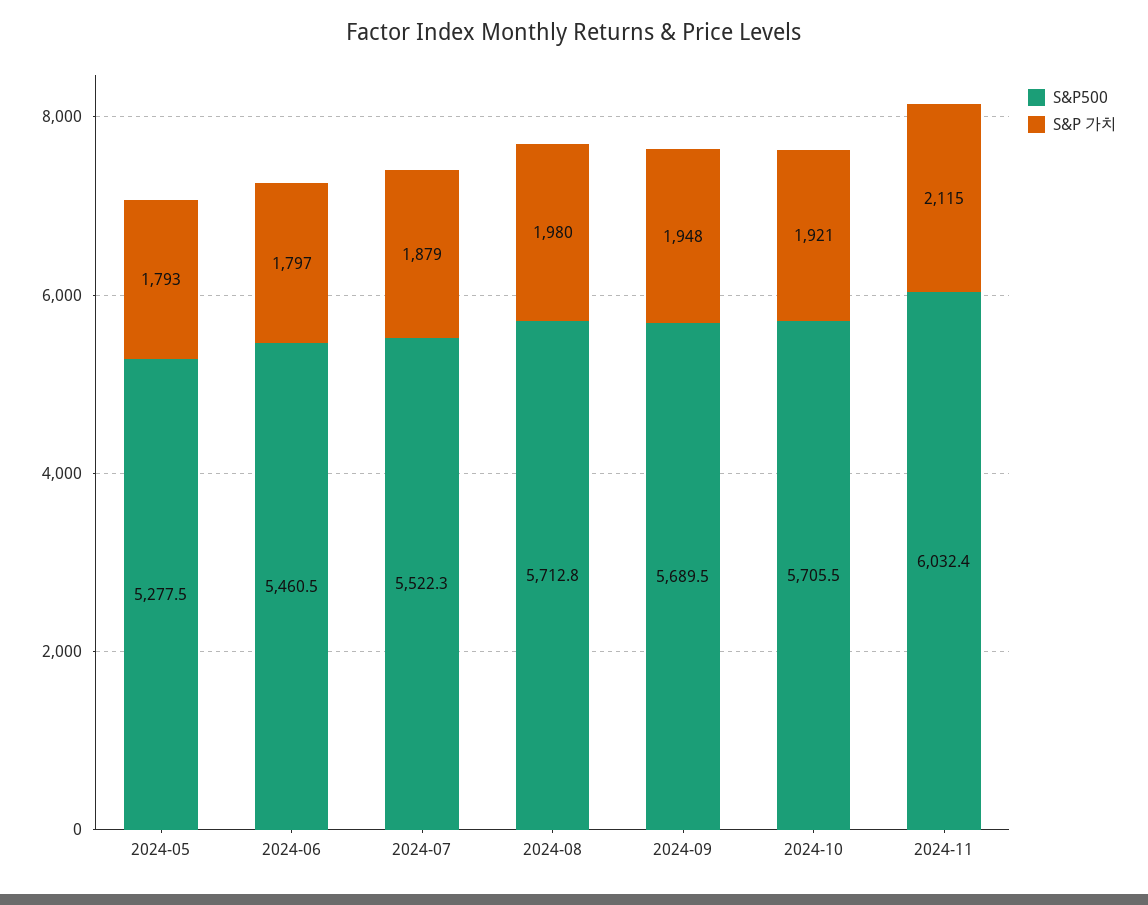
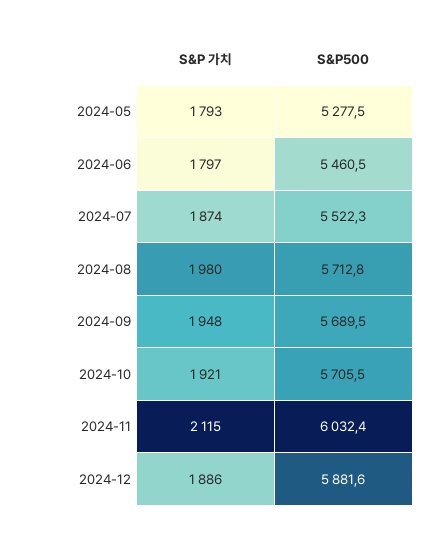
S&P 가치, 2024-07: 1879 -> 1874
S&P 가치, 2024-12: none -> 1886
S&P500, 2024-12: none -> 5881.6

